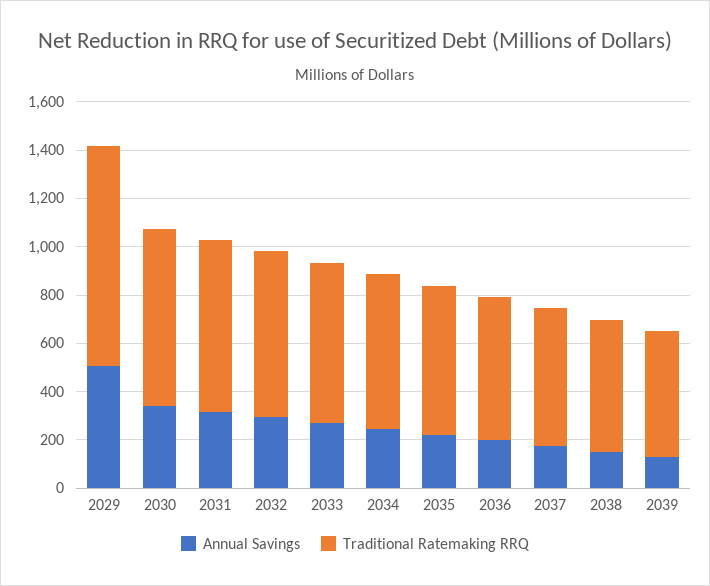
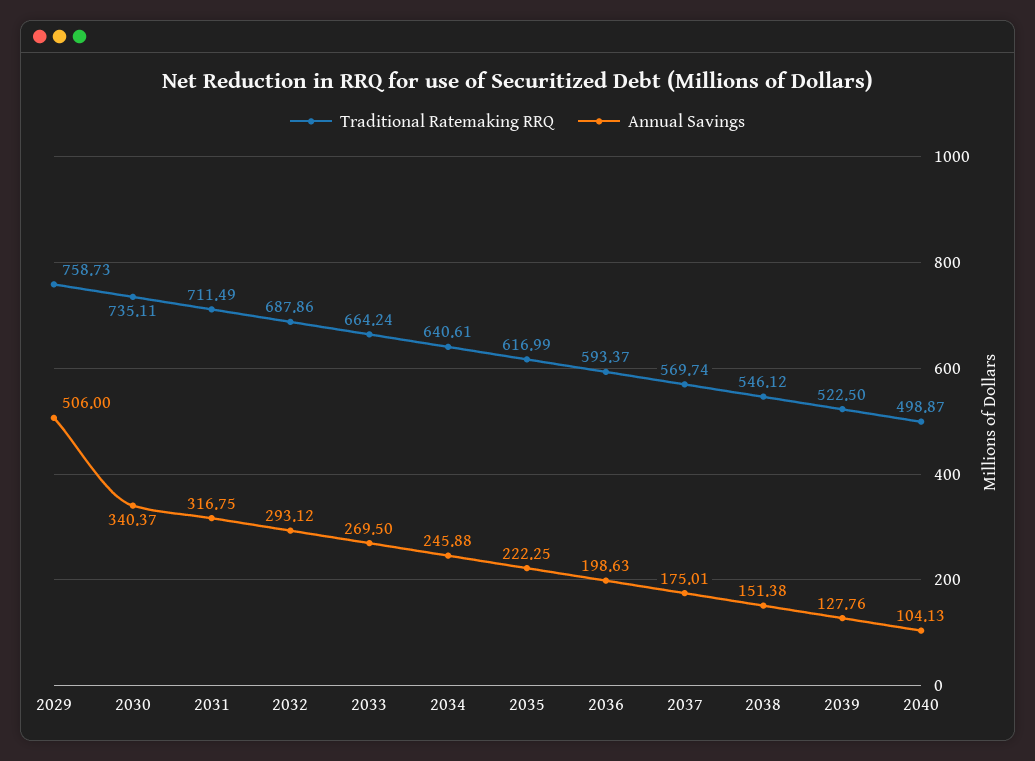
Traditional Ratemaking RRQ, 2029: 900 -> 758.73
Traditional Ratemaking RRQ, 2040: none -> 498.87
Annual Savings, 2040: none -> 104.13

